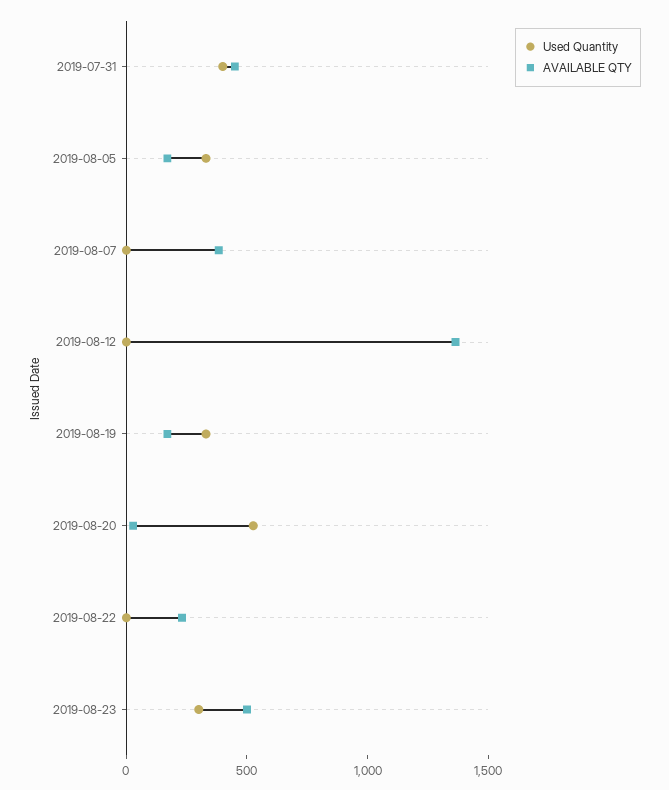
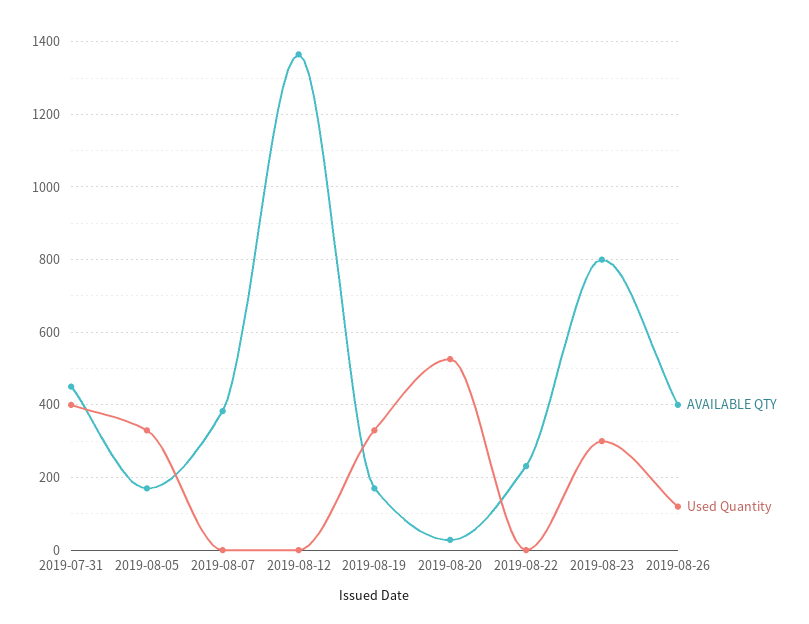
AVAILABLE QTY, 2019-08-23: 500 -> 800
AVAILABLE QTY, 2019-08-26: none -> 400
Used Quantity, 2019-08-26: none -> 120

